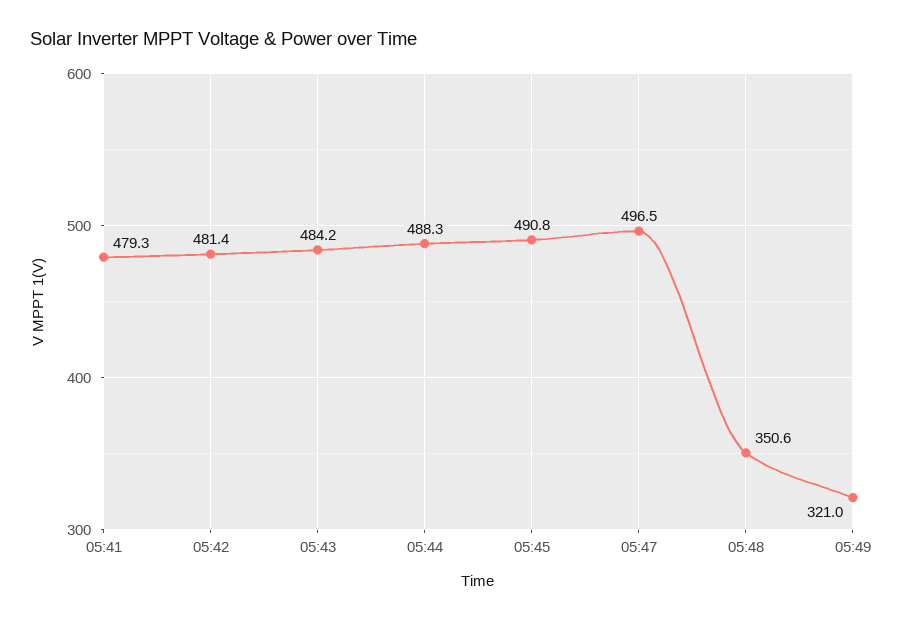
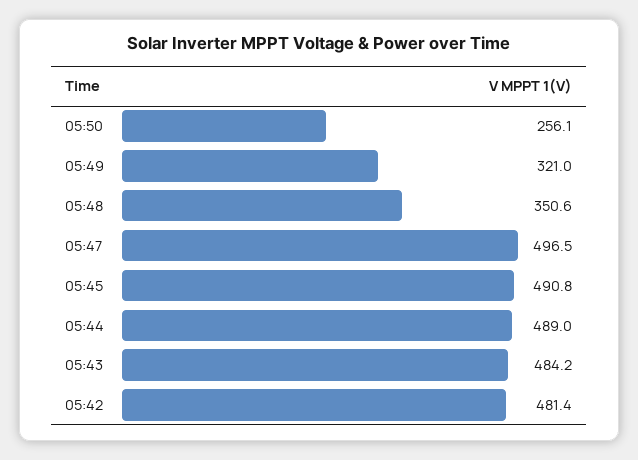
05:41: 479.3 -> none
05:44: 488.3 -> 489
05:50: none -> 256.1

